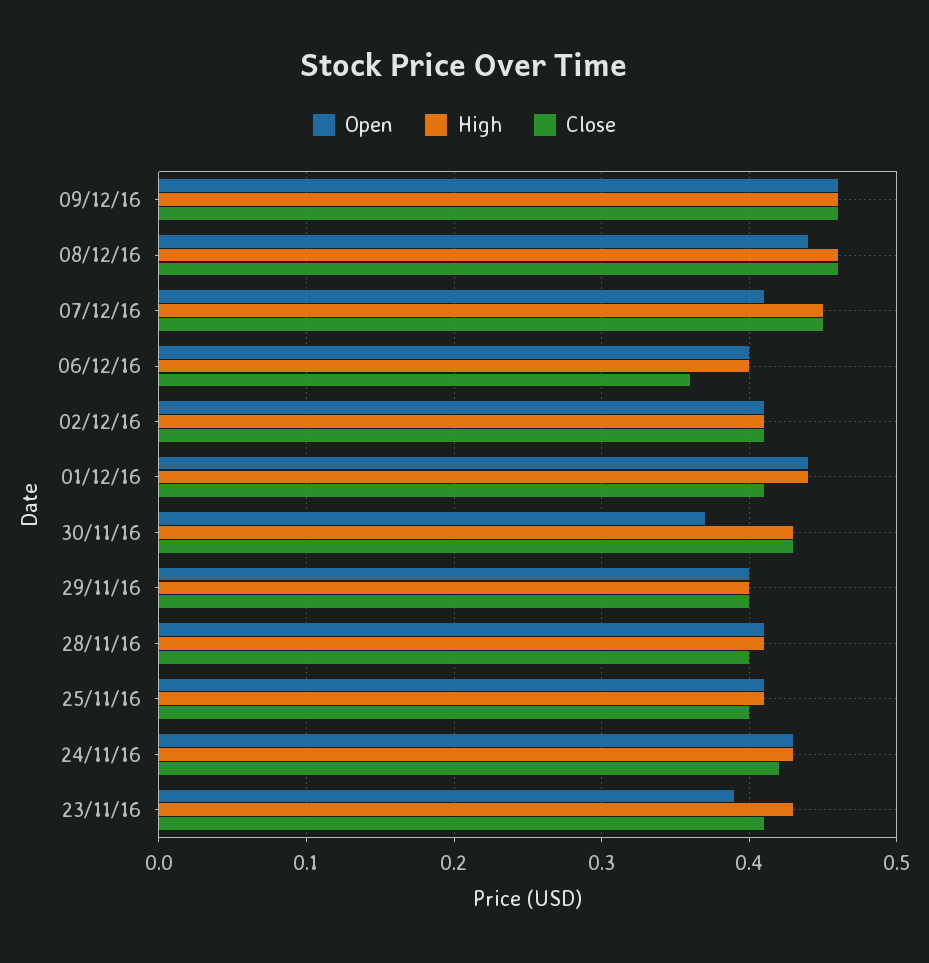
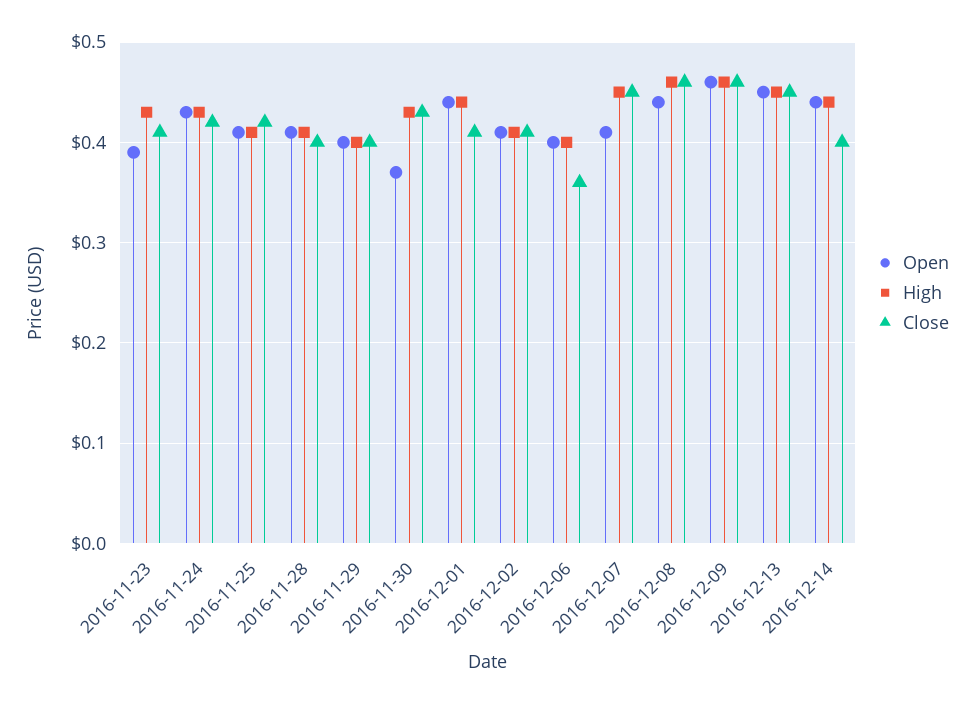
Close, 25/11/16: 0.4 -> 0.42
Open, 2016-12-13: none -> 0.45
High, 2016-12-13: none -> 0.45
Close, 2016-12-13: none -> 0.45
Open, 2016-12-14: none -> 0.44
High, 2016-12-14: none -> 0.44
Close, 2016-12-14: none -> 0.4

